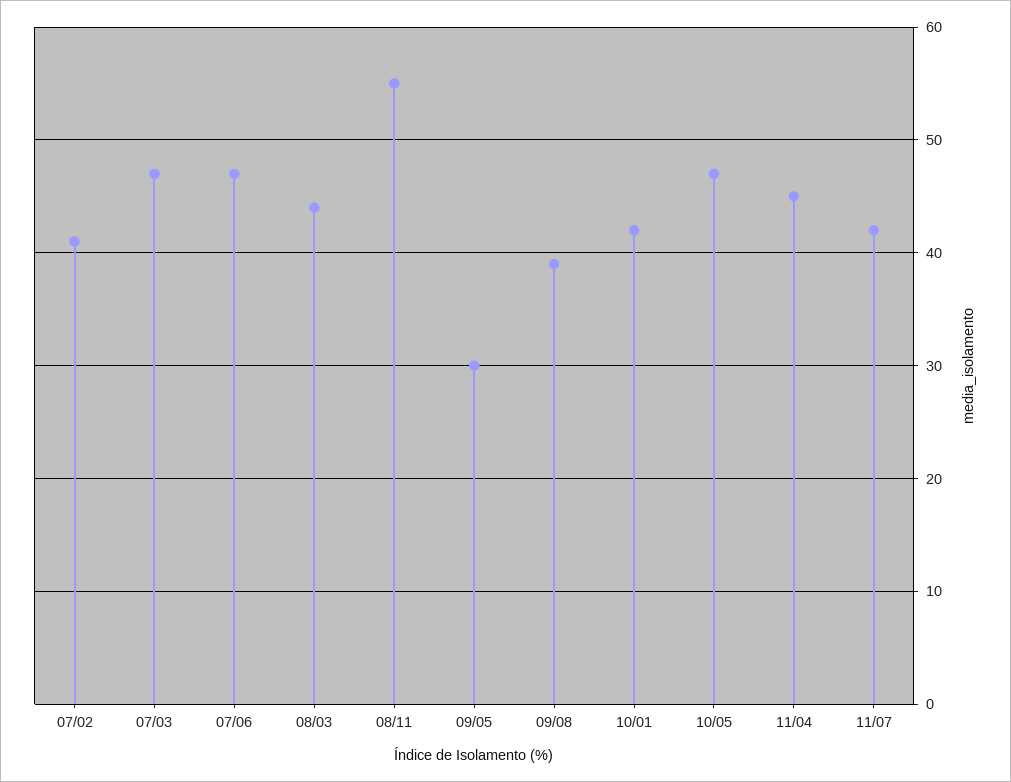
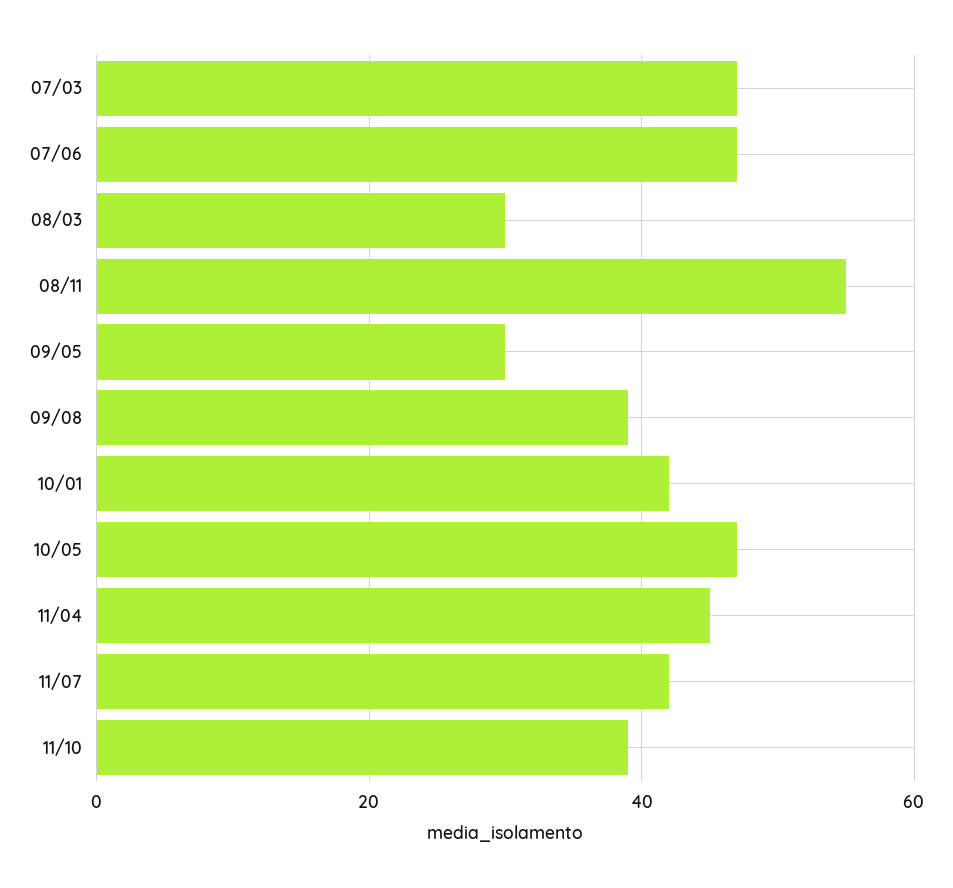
07/02: 41 -> none
08/03: 44 -> 30
11/10: none -> 40

